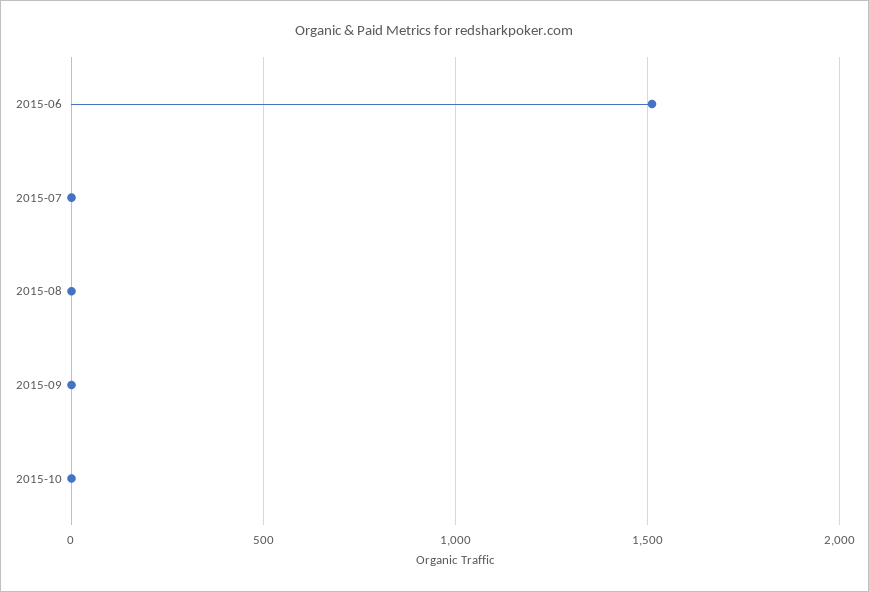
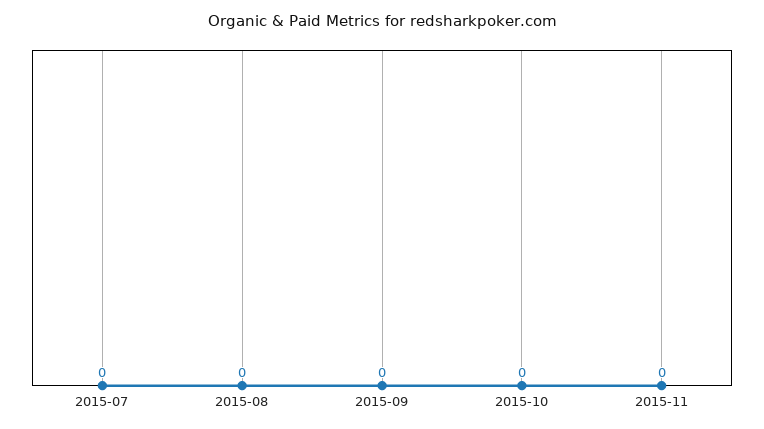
2015-06: 1500 -> none
2015-11: none -> 0

